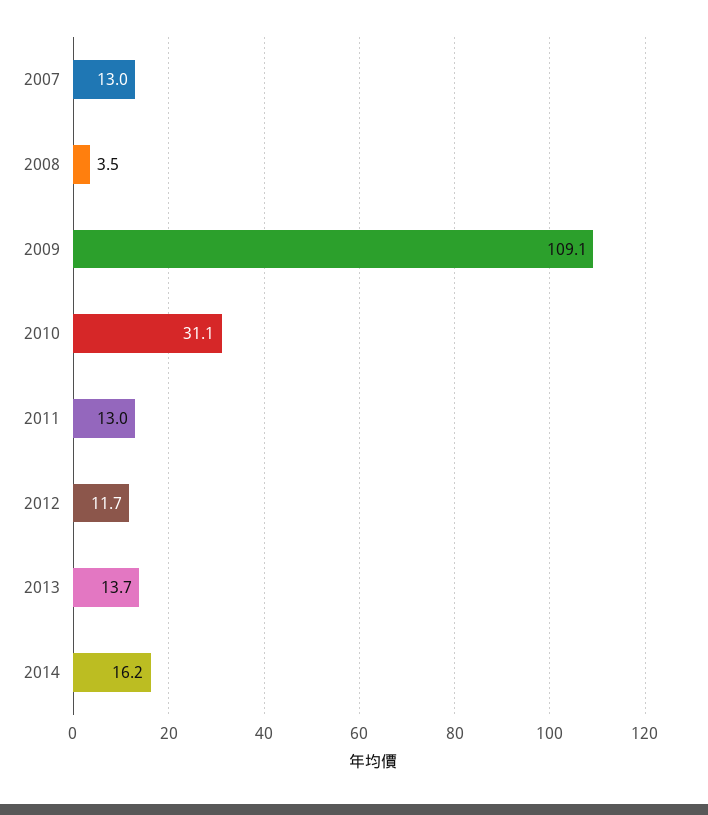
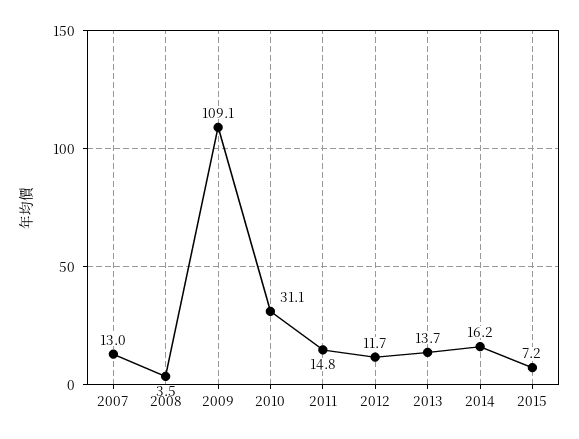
2011: 13 -> 14.8
2015: none -> 7.2

